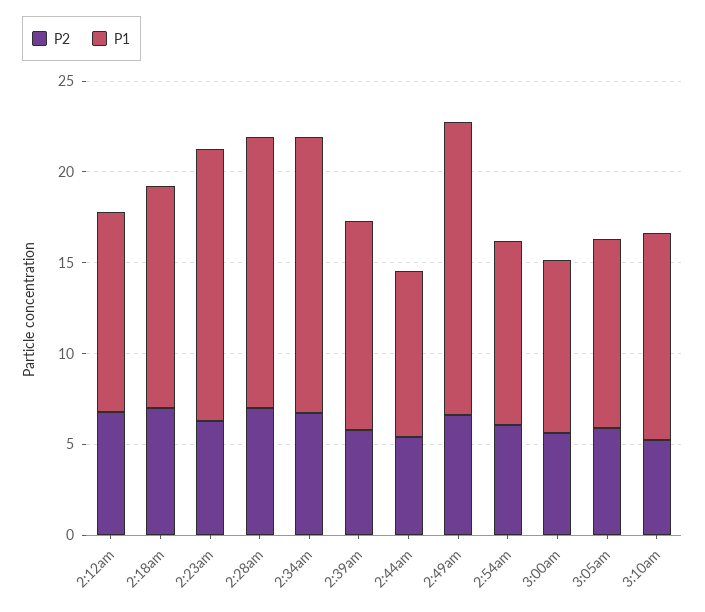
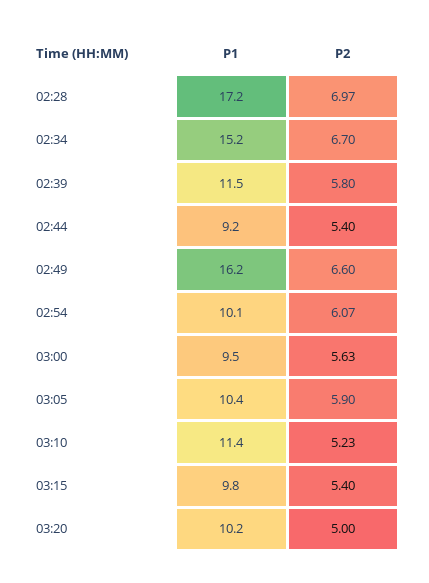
P2, 2:12am: 7 -> none
P1, 2:12am: 11 -> none
P2, 2:18am: 7 -> none
P1, 2:18am: 12 -> none
P2, 2:23am: 6 -> none
P1, 2:23am: 15 -> none
P1, 2:28am: 15 -> 17.2
P1, 03:15: none -> 9.8
P2, 03:15: none -> 5.4
P1, 03:20: none -> 10.2
P2, 03:20: none -> 5

